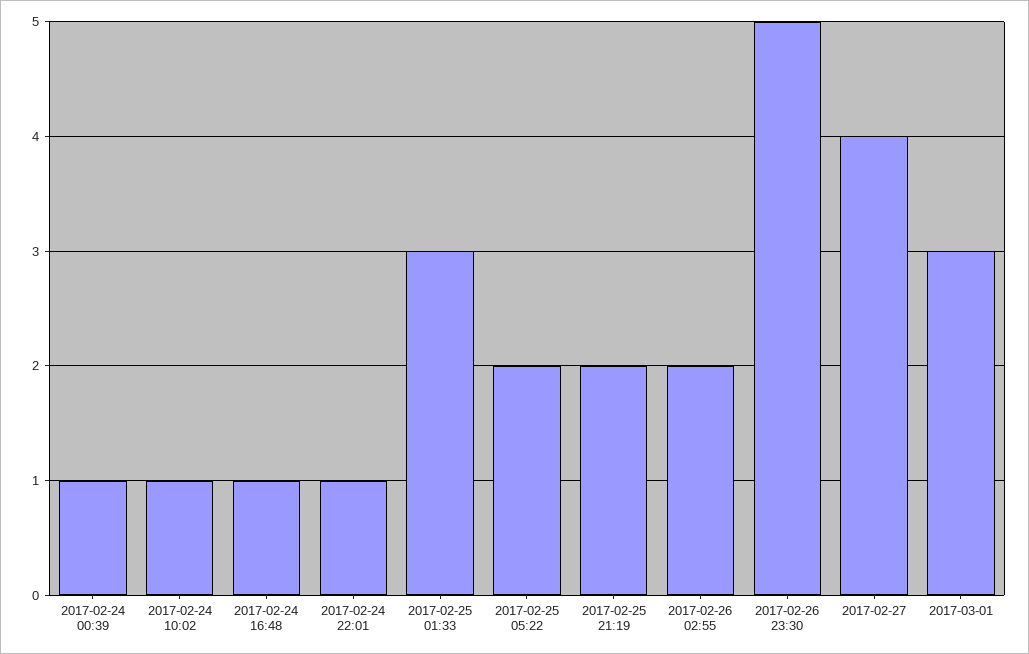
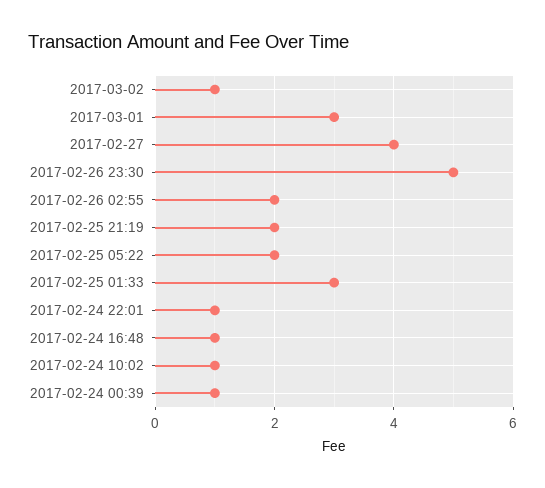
2017-03-02: none -> 1

